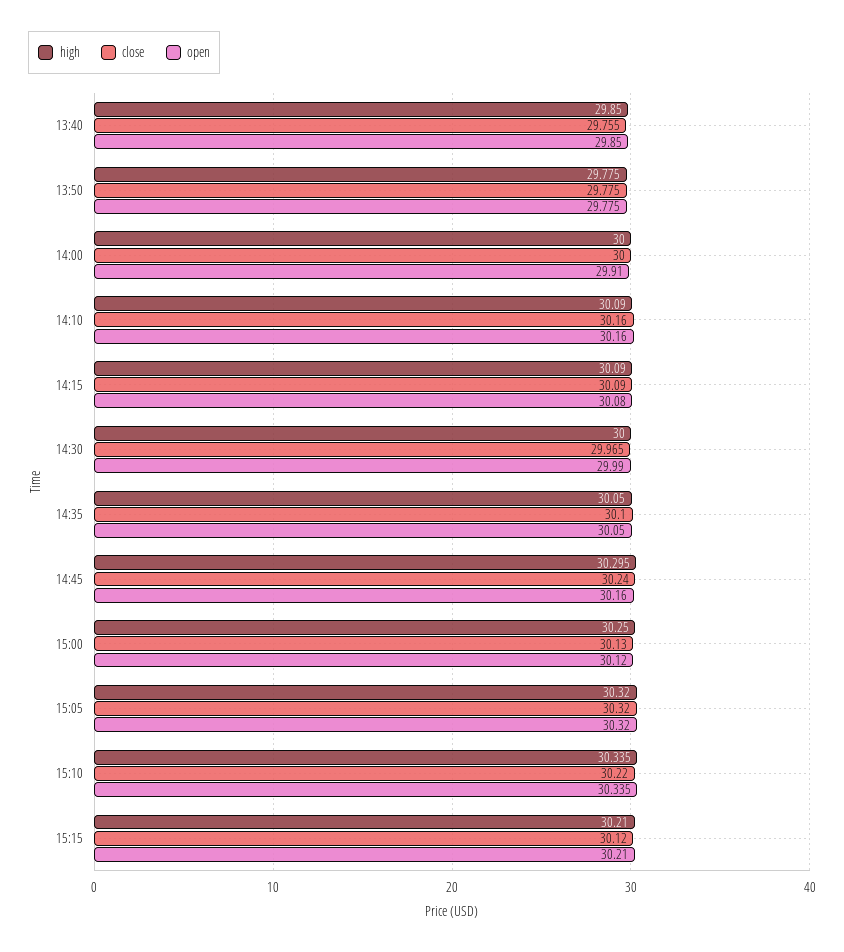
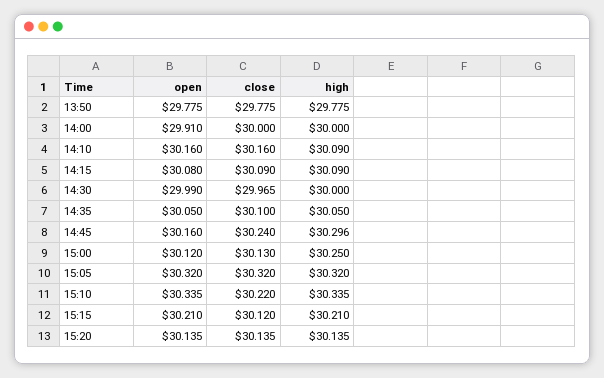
high, 13:40: 29.85 -> none
close, 13:40: 29.755 -> none
open, 13:40: 29.85 -> none
high, 14:45: 30.295 -> 30.296
open, 15:20: none -> 30.135
close, 15:20: none -> 30.135
high, 15:20: none -> 30.135

